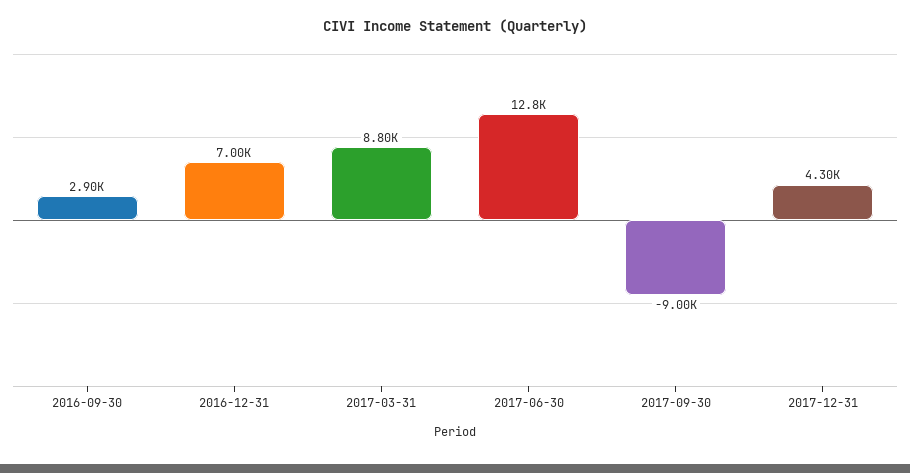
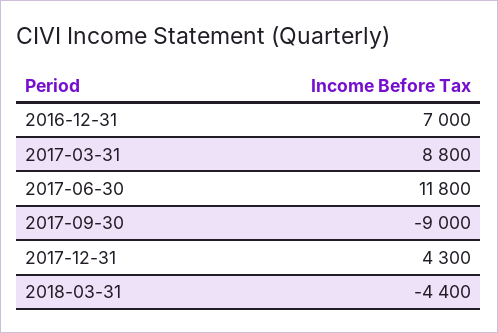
2016-09-30: 2900 -> none
2017-06-30: 12800 -> 11800
2018-03-31: none -> -4400

